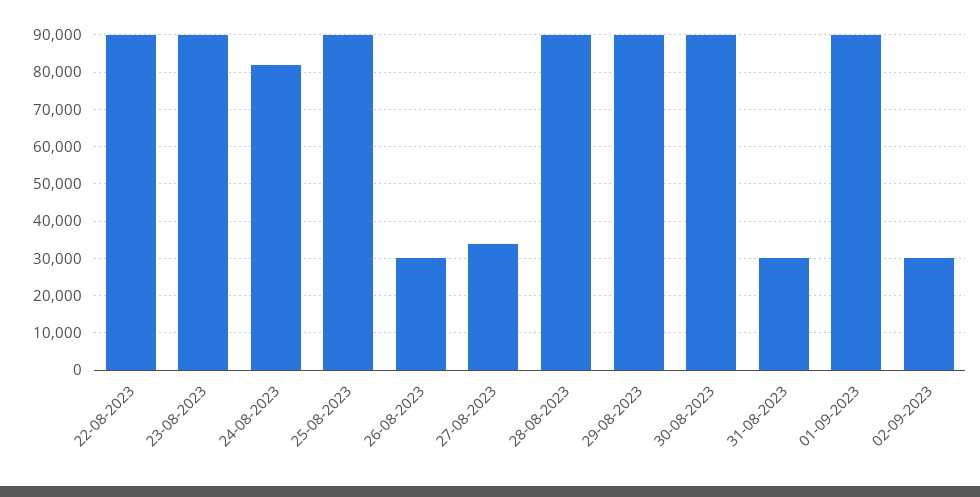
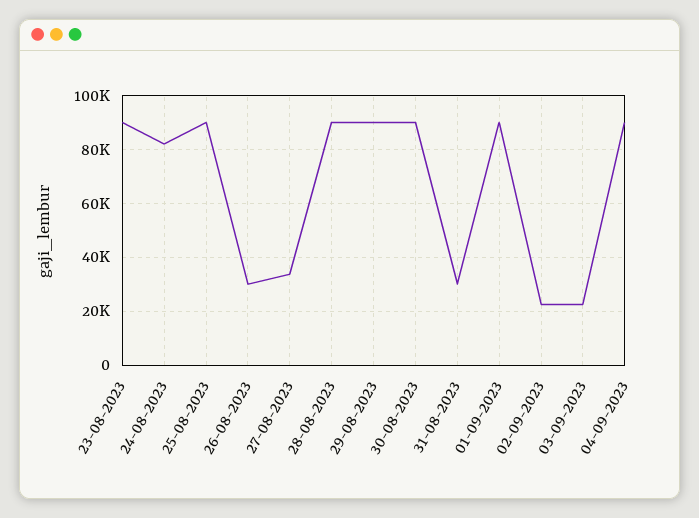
22-08-2023: 90000 -> none
02-09-2023: 30000 -> 22500
03-09-2023: none -> 22500
04-09-2023: none -> 90000

